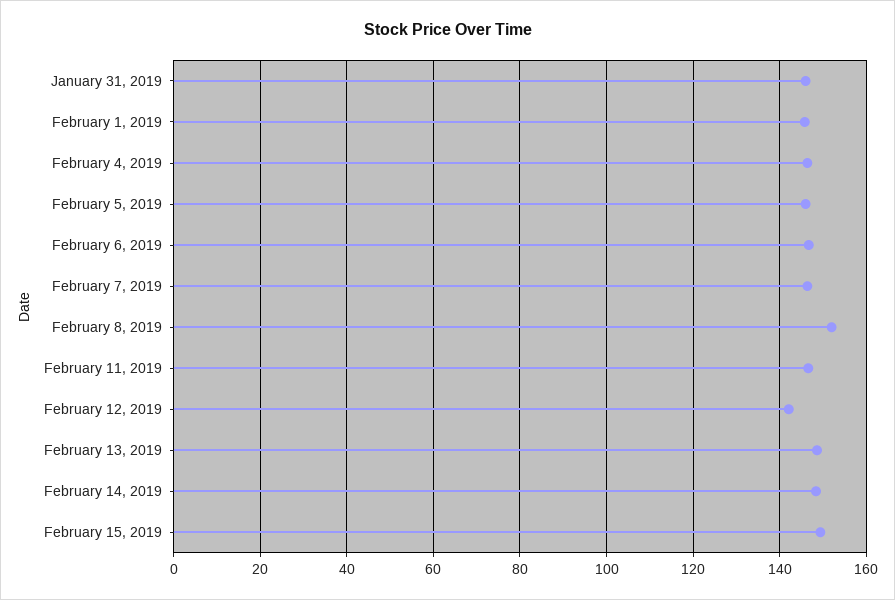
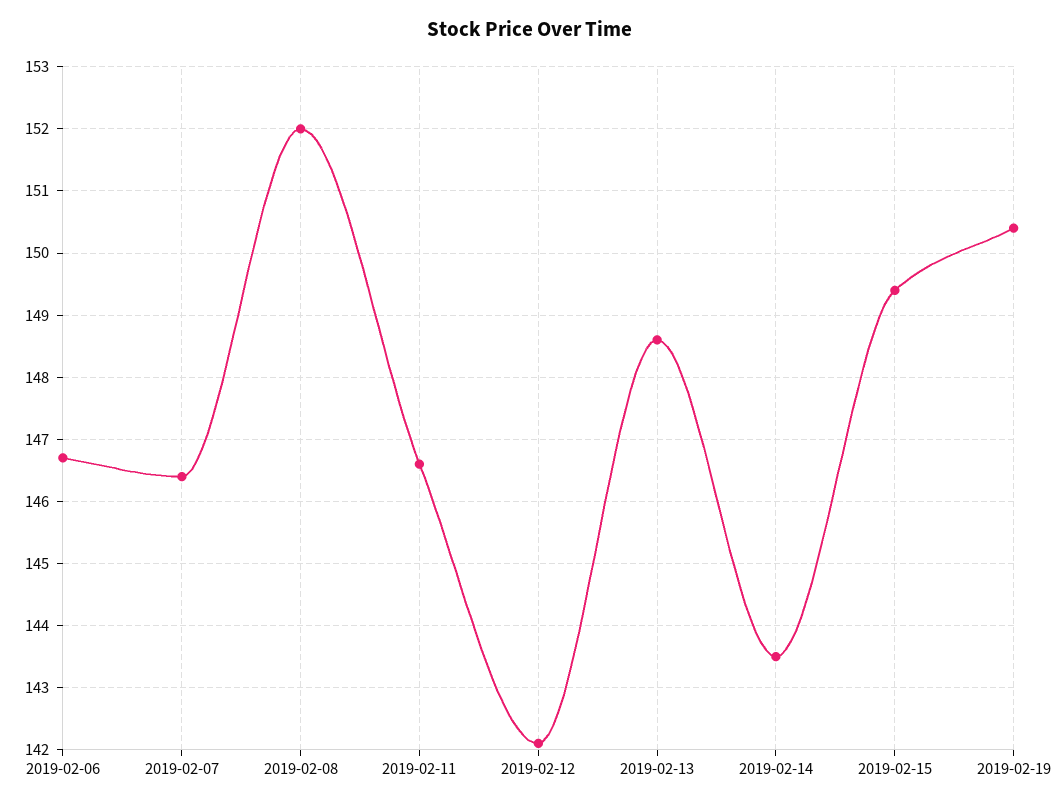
January 31, 2019: 146 -> none
February 1, 2019: 146 -> none
February 4, 2019: 146 -> none
February 5, 2019: 146 -> none
February 14, 2019: 148 -> 143.5
2019-02-19: none -> 150.4

